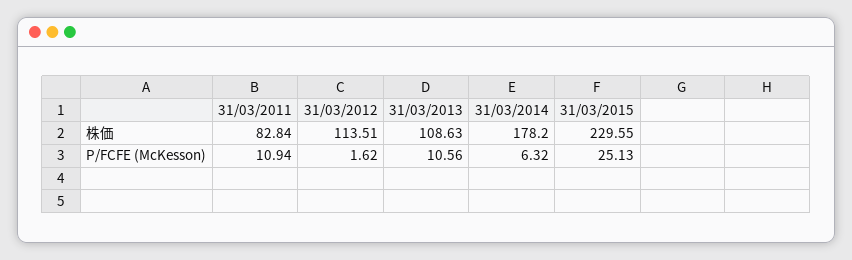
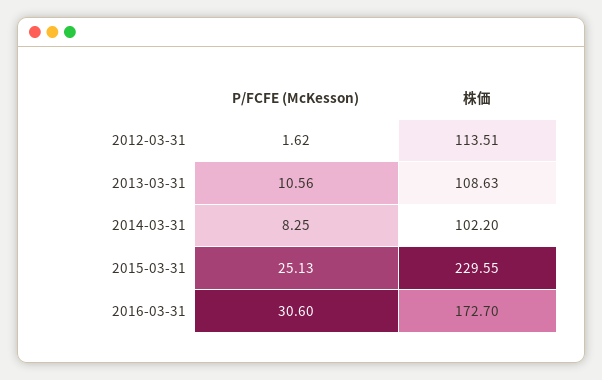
31/03/2011, 株価: 82.84 -> none
31/03/2014, 株価: 178.2 -> 102.2
31/03/2011, P/FCFE (McKesson): 10.94 -> none
31/03/2014, P/FCFE (McKesson): 6.32 -> 8.25
2016-03-31, P/FCFE (McKesson): none -> 30.6
2016-03-31, 株価: none -> 172.7

